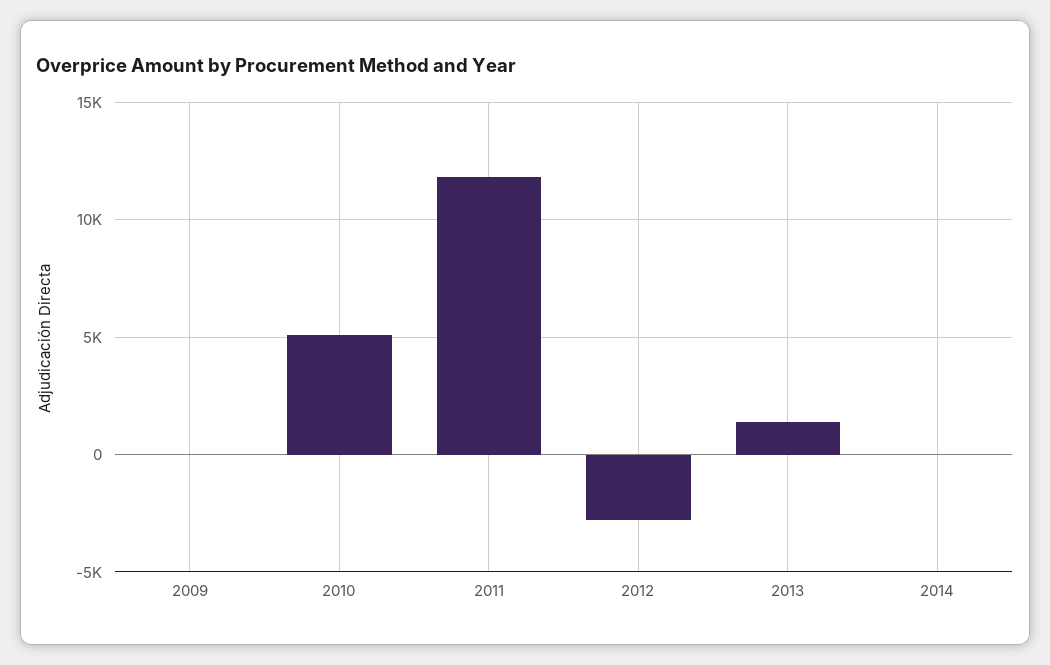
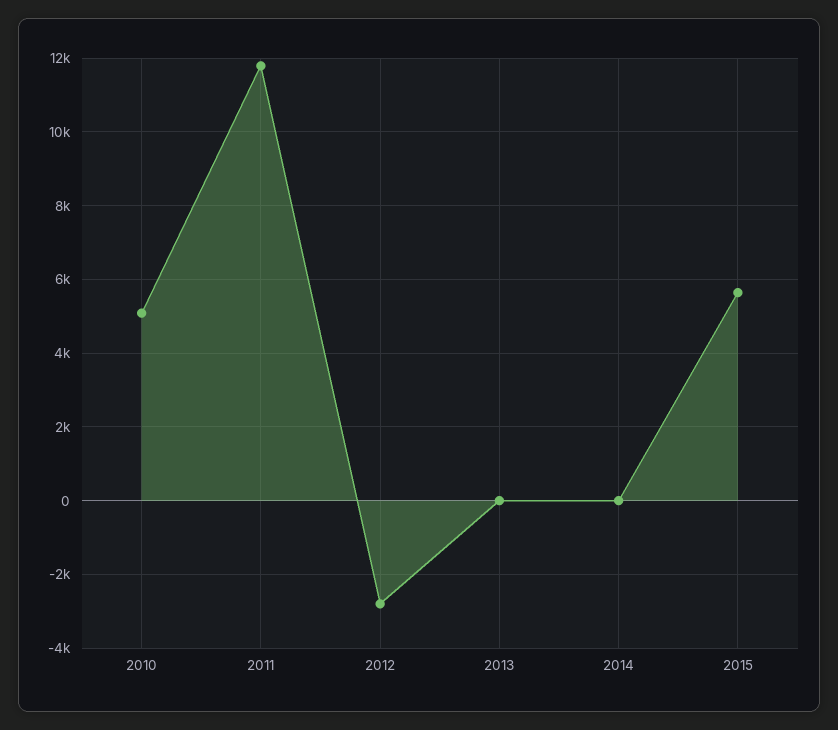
2009: 0 -> none
2013: 1500 -> 0
2015: none -> 5600

